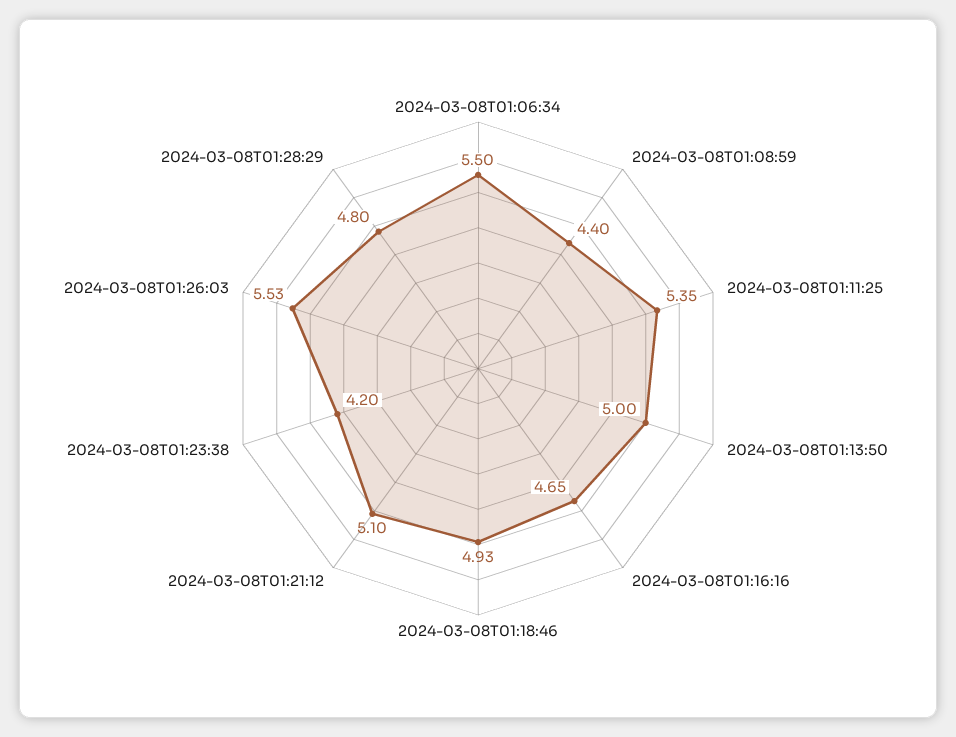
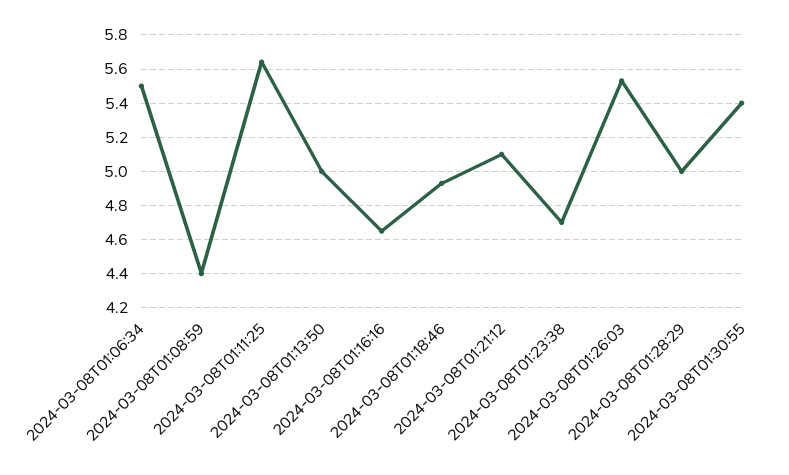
2024-03-08T01:11:25: 5.35 -> 5.65
2024-03-08T01:23:38: 4.2 -> 4.7
2024-03-08T01:28:29: 4.8 -> 5
2024-03-08T01:30:55: none -> 5.4

